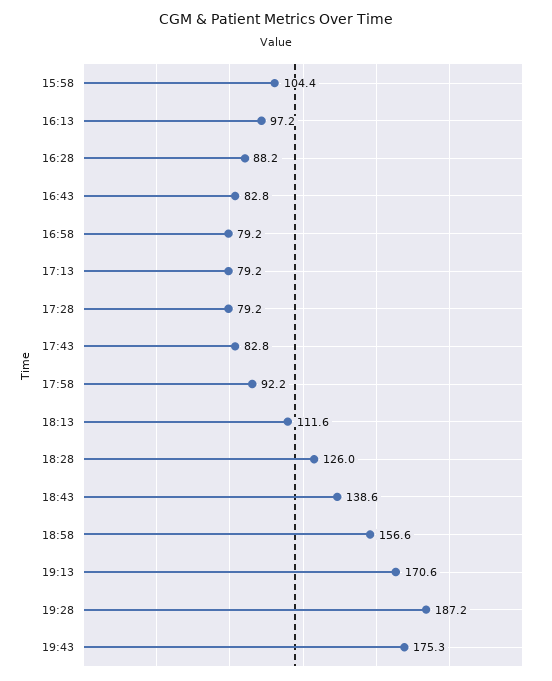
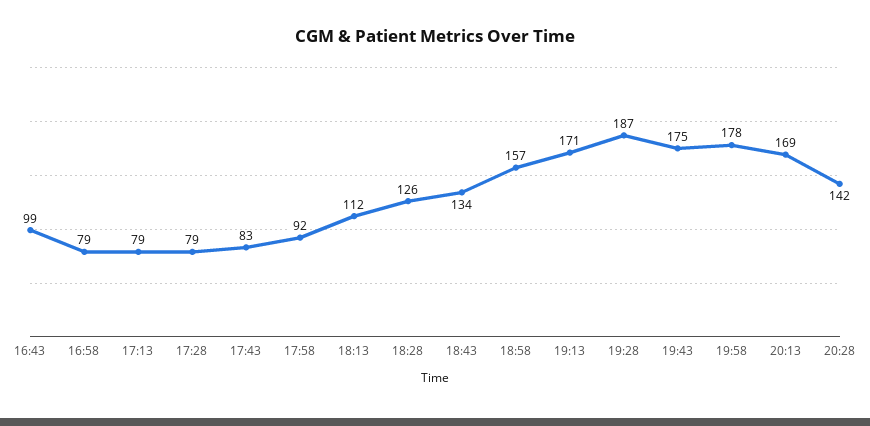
15:58: 104.4 -> none
16:13: 97.2 -> none
16:28: 88.2 -> none
16:43: 82.8 -> 99
18:43: 138.6 -> 134
19:58: none -> 178
20:13: none -> 169
20:28: none -> 142

